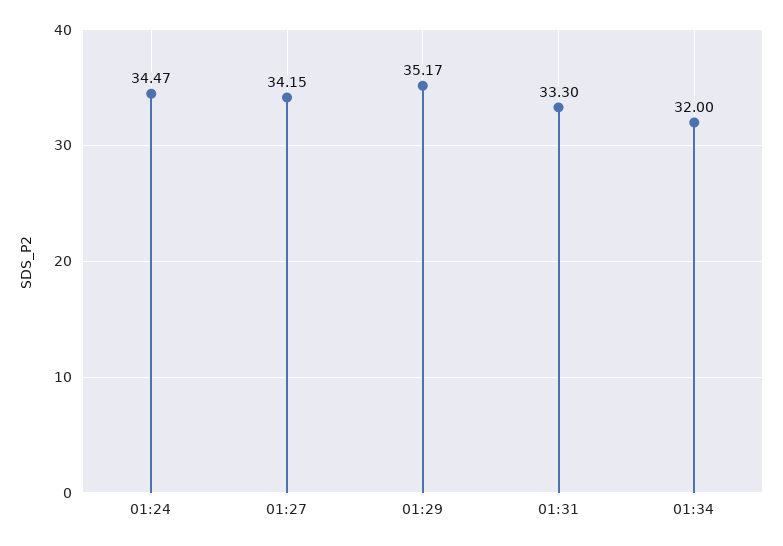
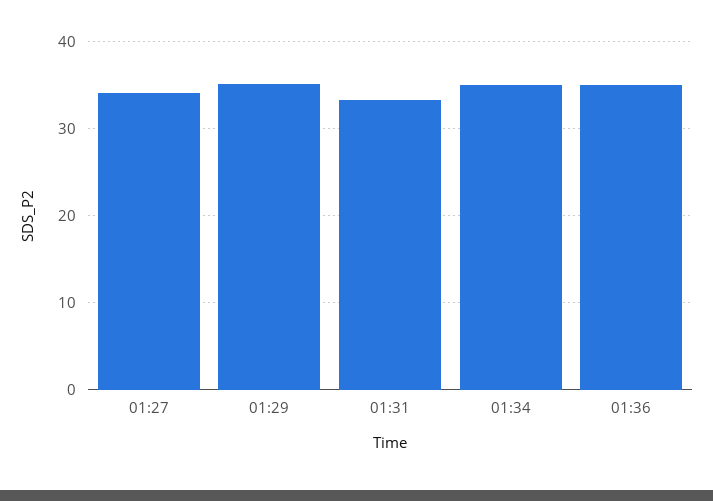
01:24: 34.47 -> none
01:34: 32 -> 35
01:36: none -> 35

